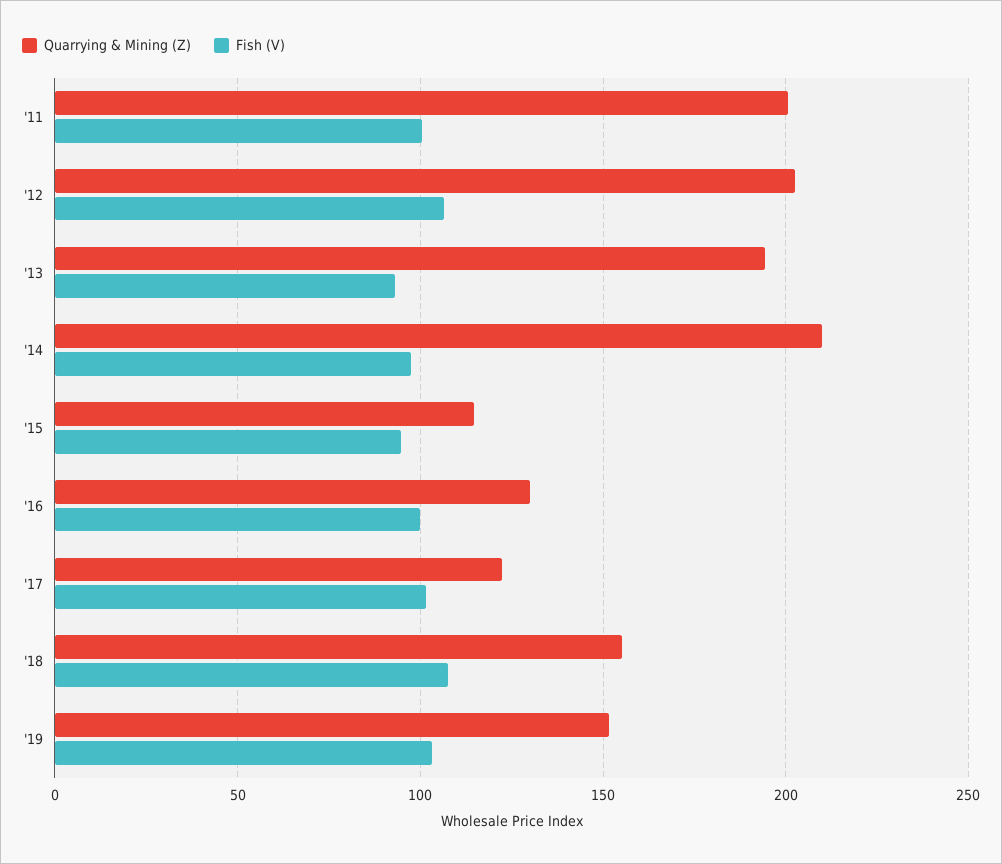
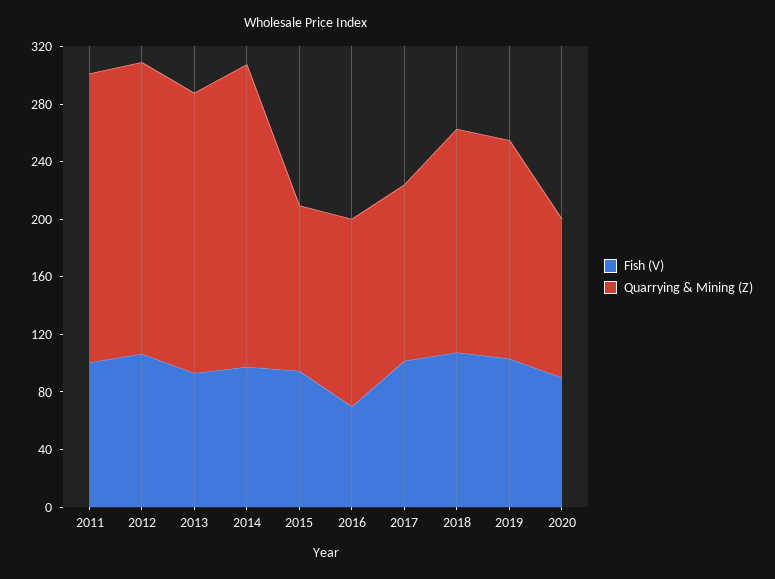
Fish (V), '16: 100 -> 70
Fish (V), 2020: none -> 90
Quarrying & Mining (Z), 2020: none -> 110

